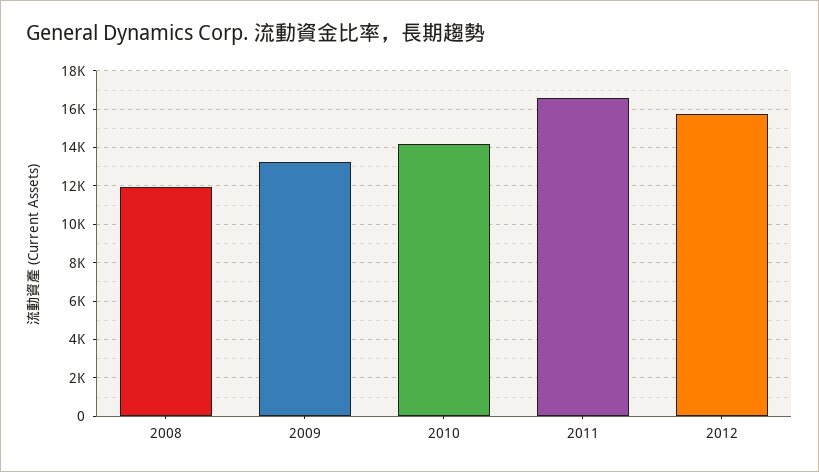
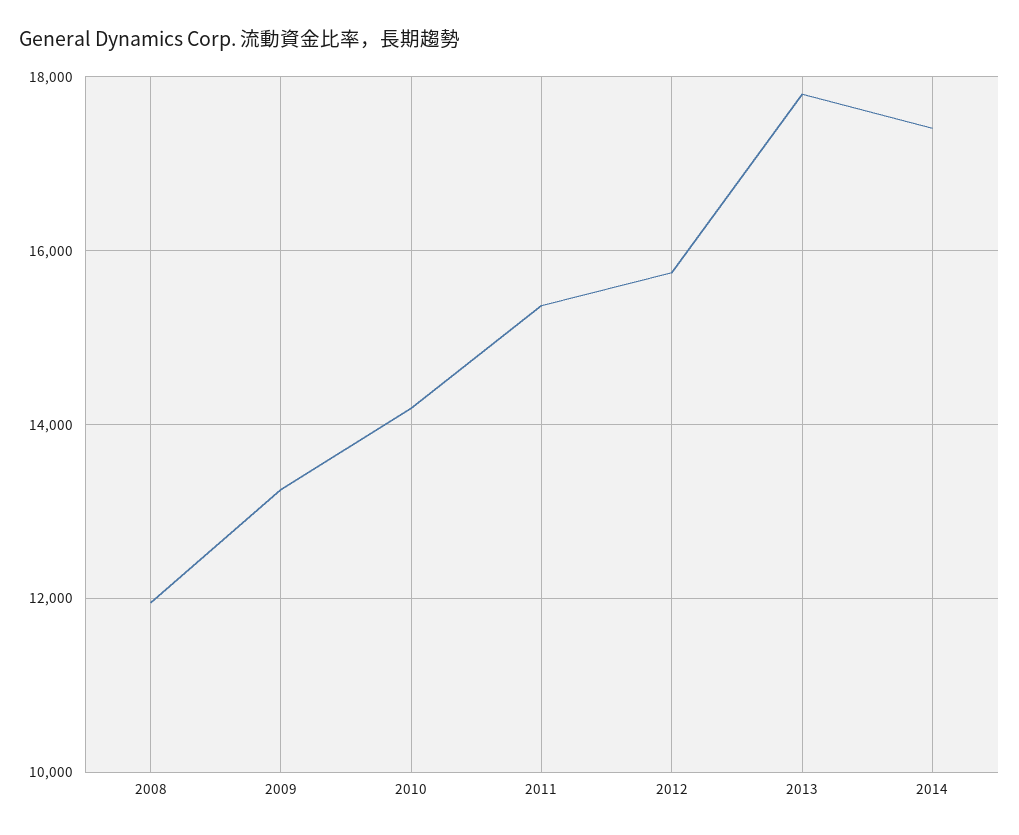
2011: 16500 -> 15400
2013: none -> 17800
2014: none -> 17400

